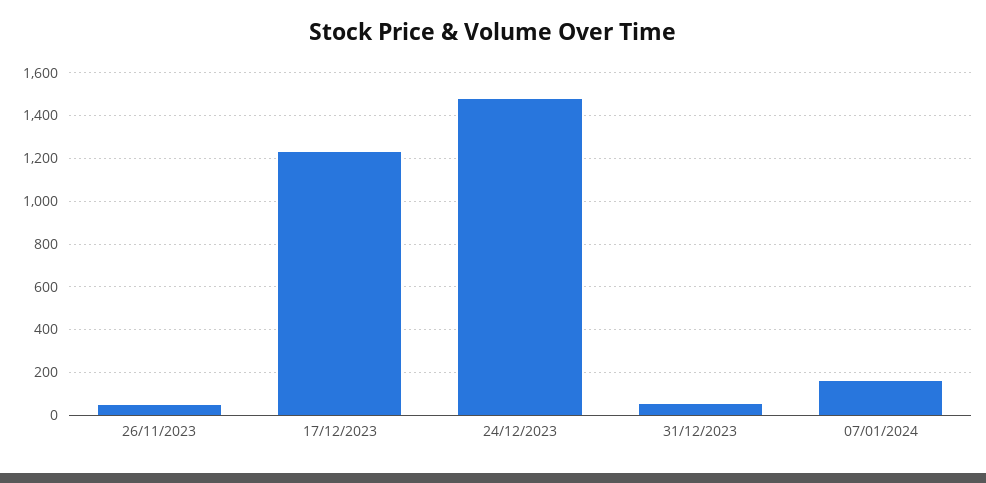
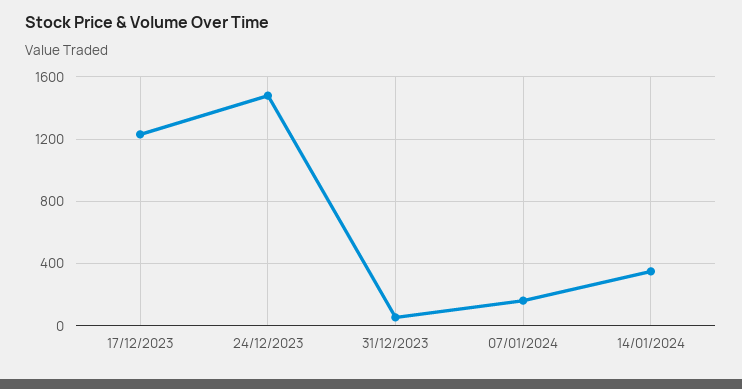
26/11/2023: 50 -> none
14/01/2024: none -> 350

